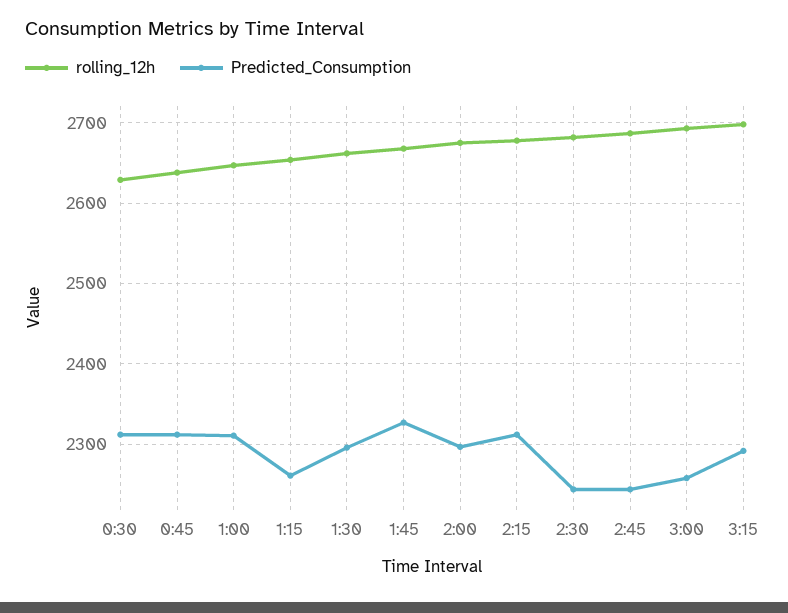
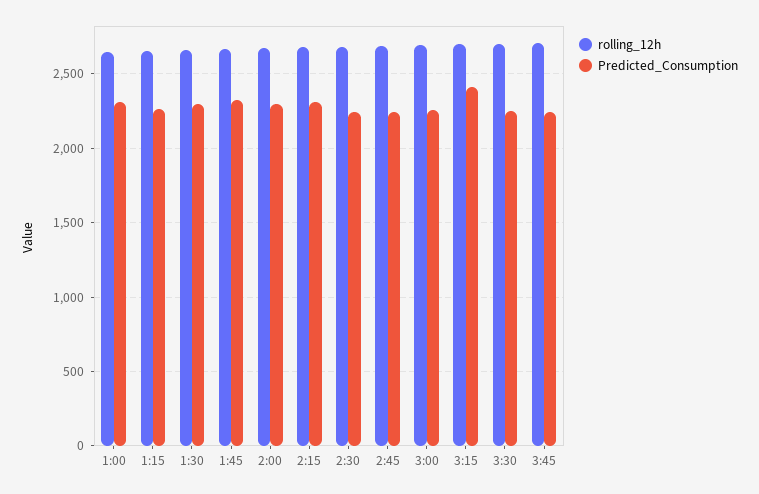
rolling_12h, 0:30: 2630 -> none
Predicted_Consumption, 0:30: 2310 -> none
rolling_12h, 0:45: 2640 -> none
Predicted_Consumption, 0:45: 2310 -> none
Predicted_Consumption, 3:15: 2290 -> 2400
rolling_12h, 3:30: none -> 2700
Predicted_Consumption, 3:30: none -> 2250
rolling_12h, 3:45: none -> 2700
Predicted_Consumption, 3:45: none -> 2250

